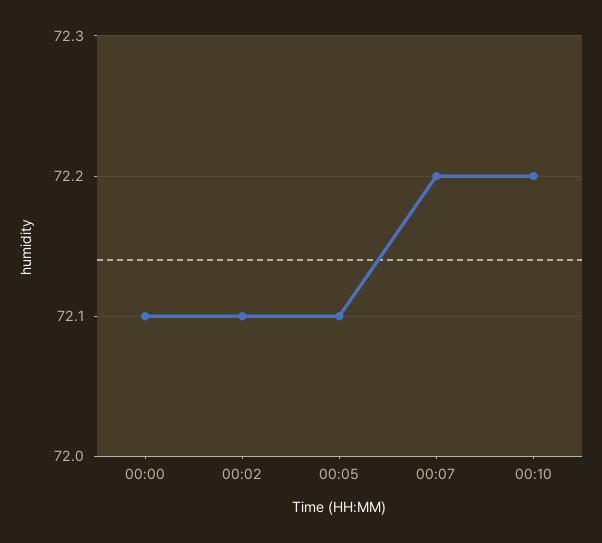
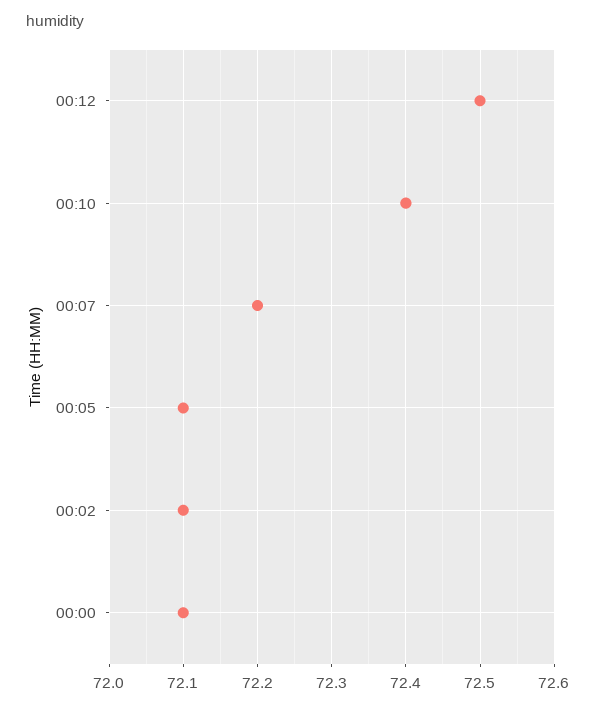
00:10: 72.2 -> 72.4
00:12: none -> 72.5

